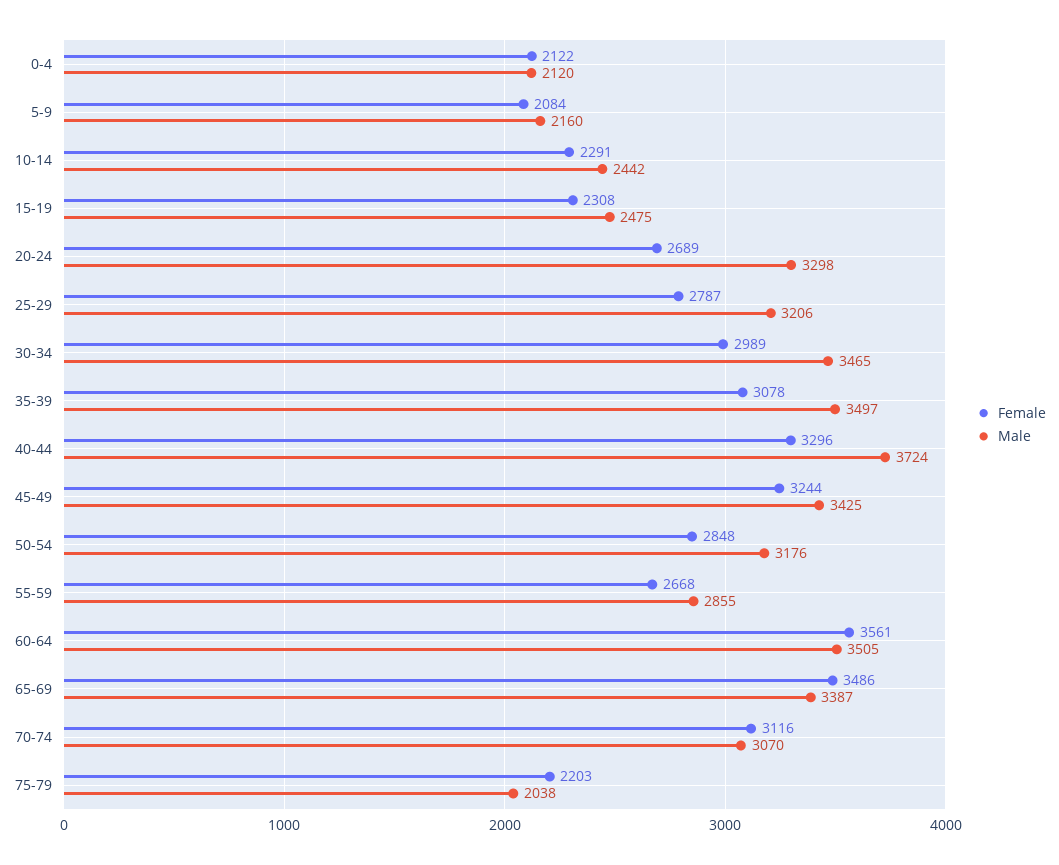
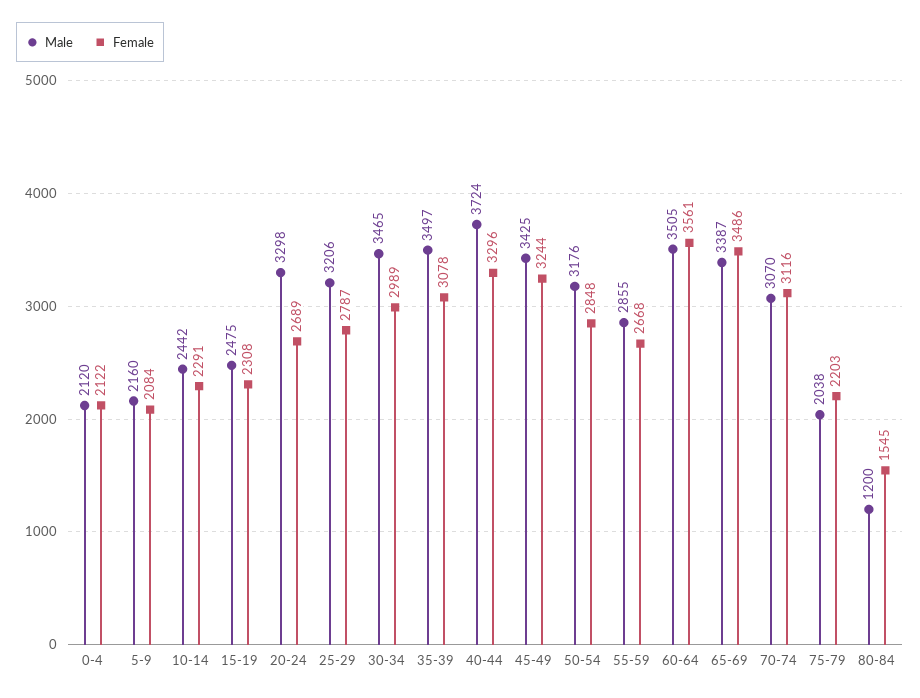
Male, 80-84: none -> 1200
Female, 80-84: none -> 1545

